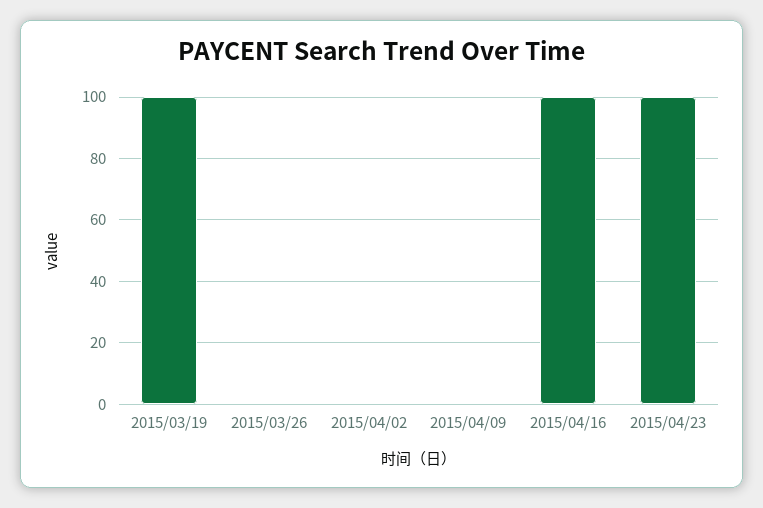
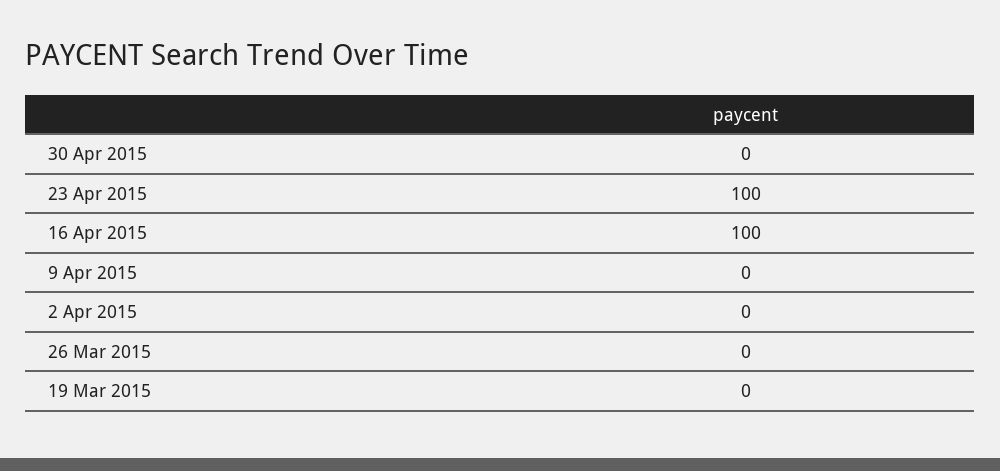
2015/03/19: 100 -> 0
30 Apr 2015: none -> 0

